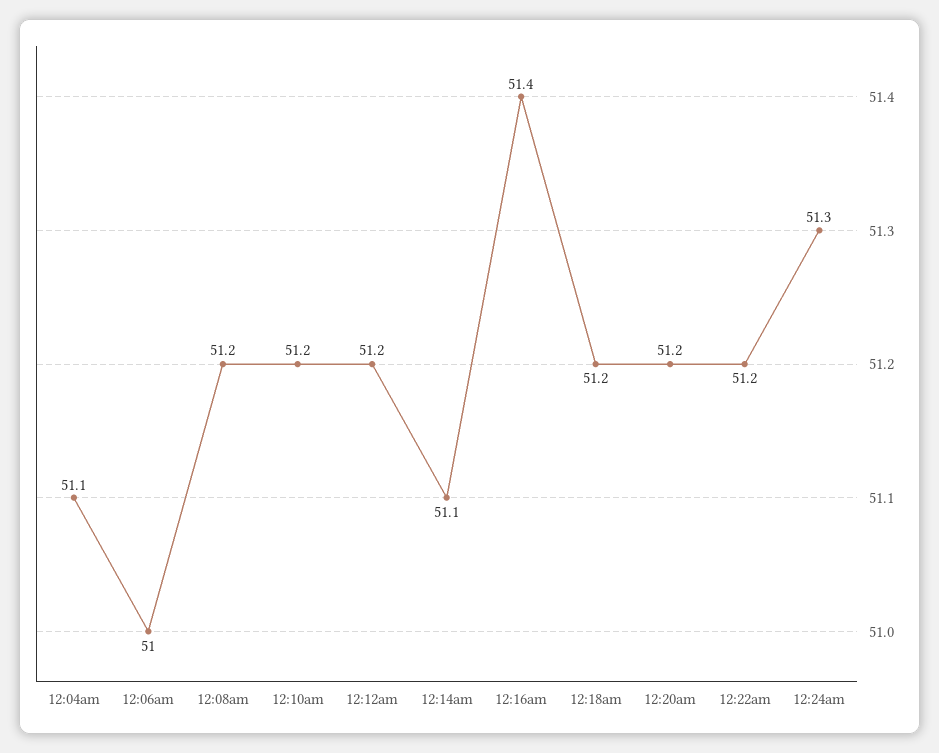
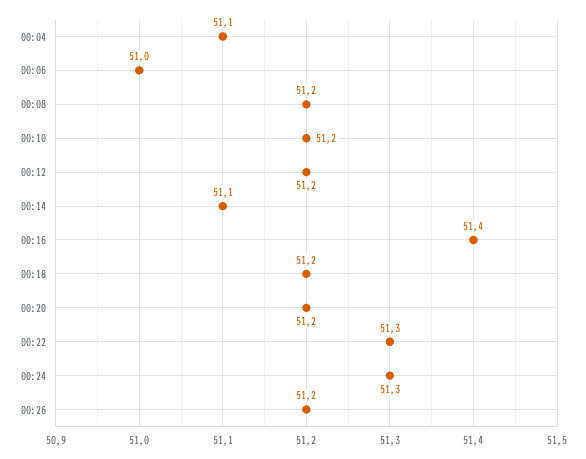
12:22am: 51.2 -> 51.3
00:26: none -> 51.2

